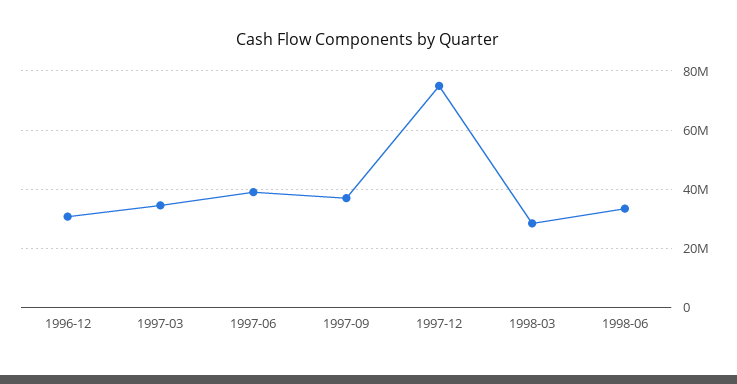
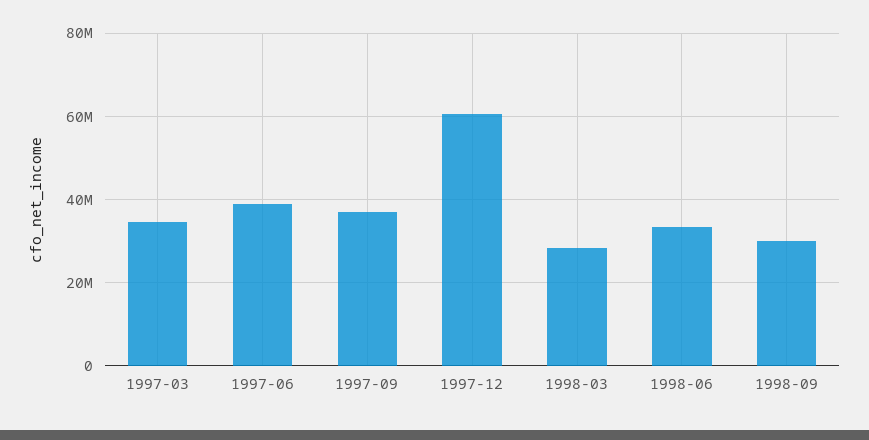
1996-12: 30000000 -> none
1997-12: 75000000 -> 60000000
1998-09: none -> 30000000

